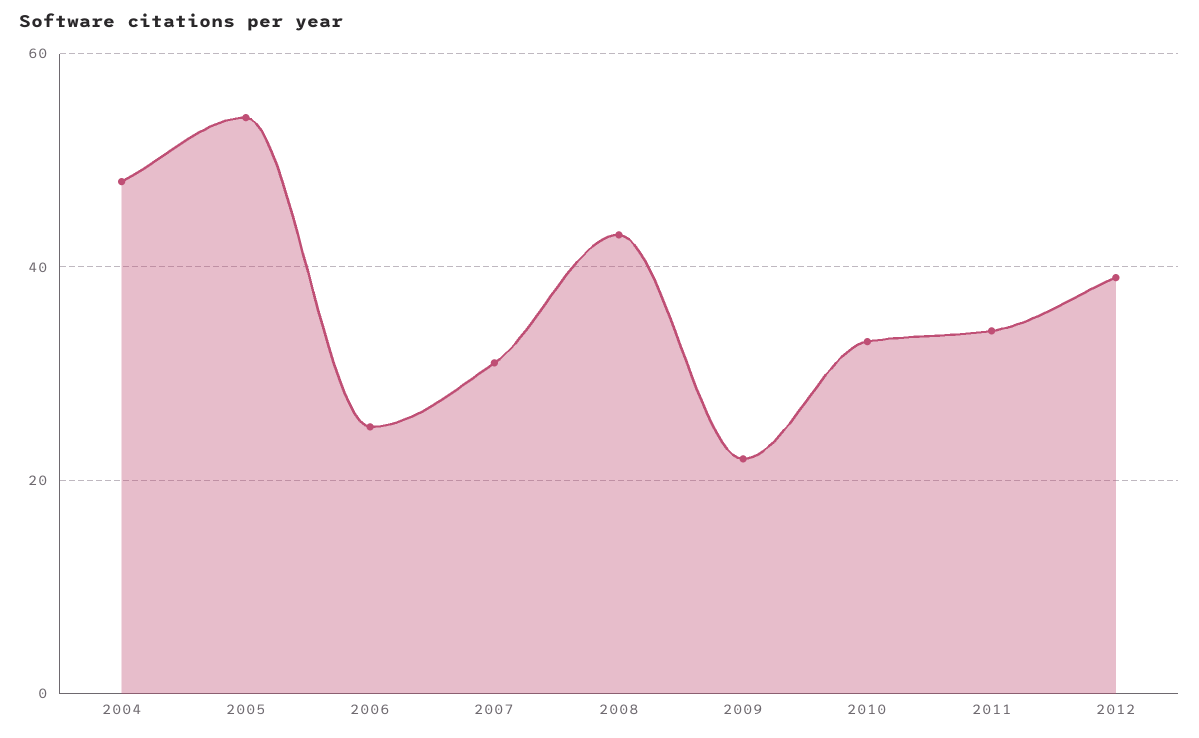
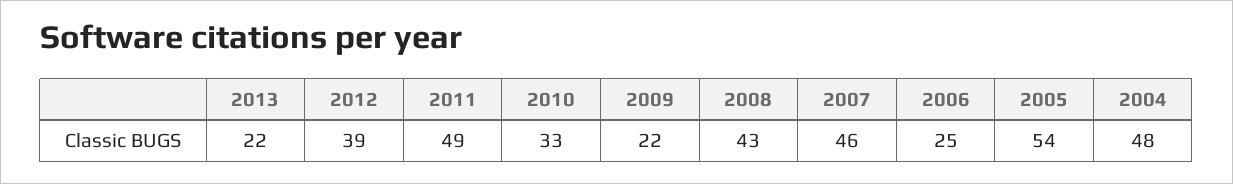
2007: 30 -> 46
2011: 35 -> 49
2013: none -> 22

